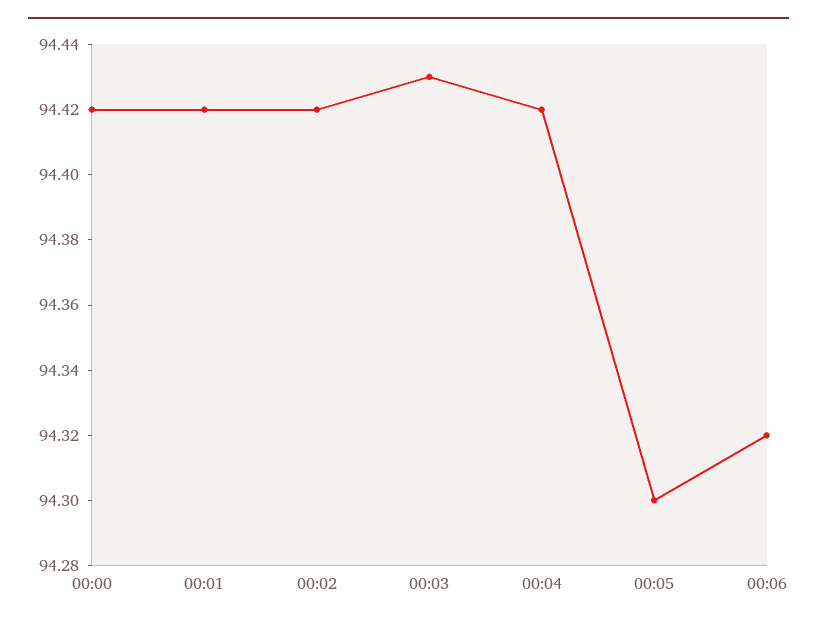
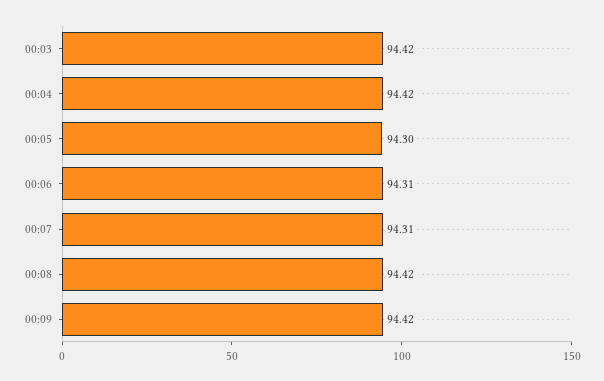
00:00: 94.42 -> none
00:01: 94.42 -> none
00:02: 94.42 -> none
00:03: 94.43 -> 94.42
00:06: 94.32 -> 94.31
00:07: none -> 94.31
00:08: none -> 94.42
00:09: none -> 94.42

